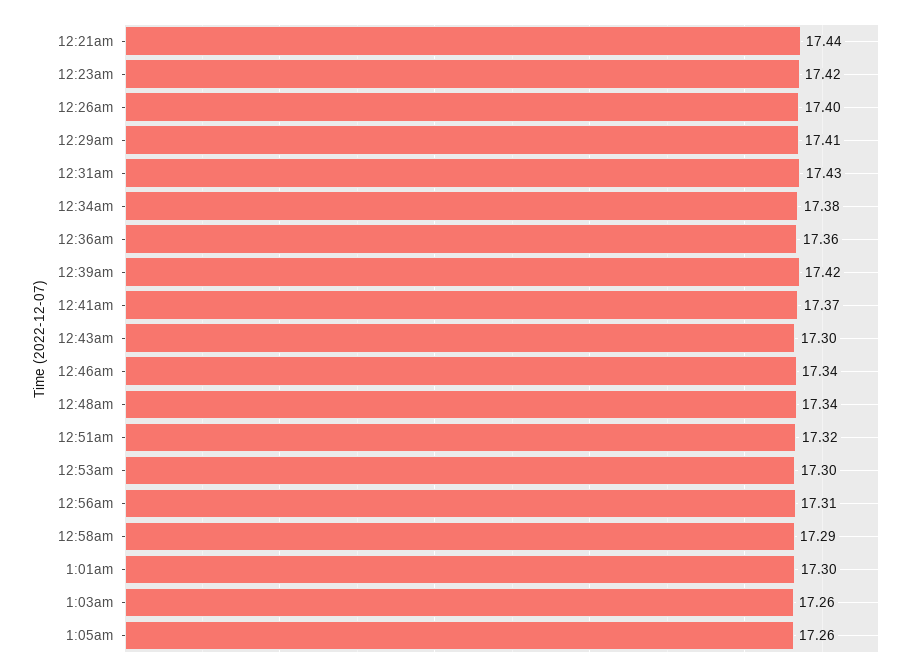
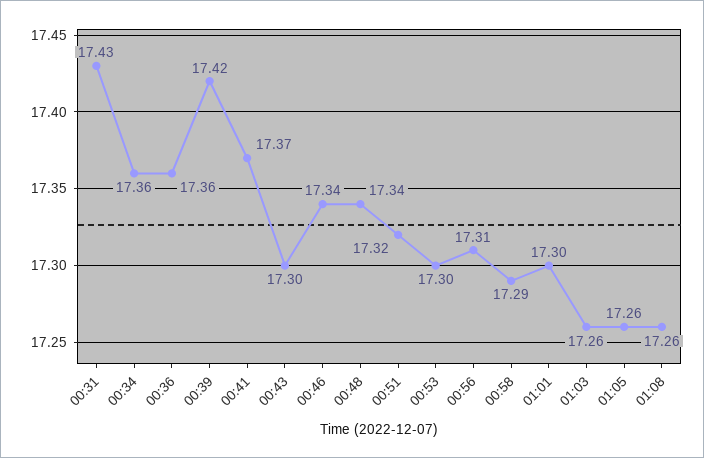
12:21am: 17.44 -> none
12:23am: 17.42 -> none
12:26am: 17.4 -> none
12:29am: 17.41 -> none
12:34am: 17.38 -> 17.36
01:08: none -> 17.26

